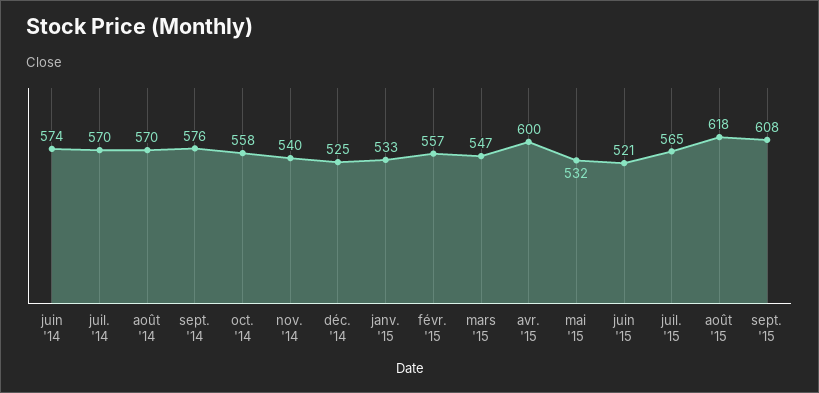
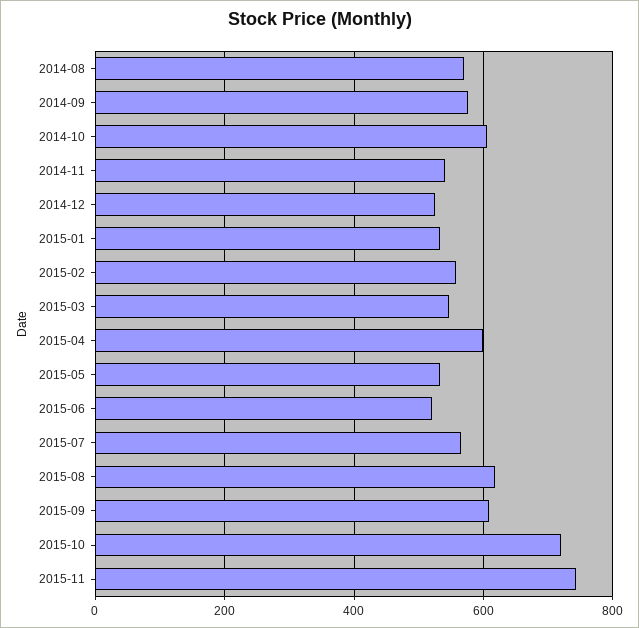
juin '14: 574 -> none
juil. '14: 570 -> none
oct. '14: 558 -> 600
2015-10: none -> 720
2015-11: none -> 740

